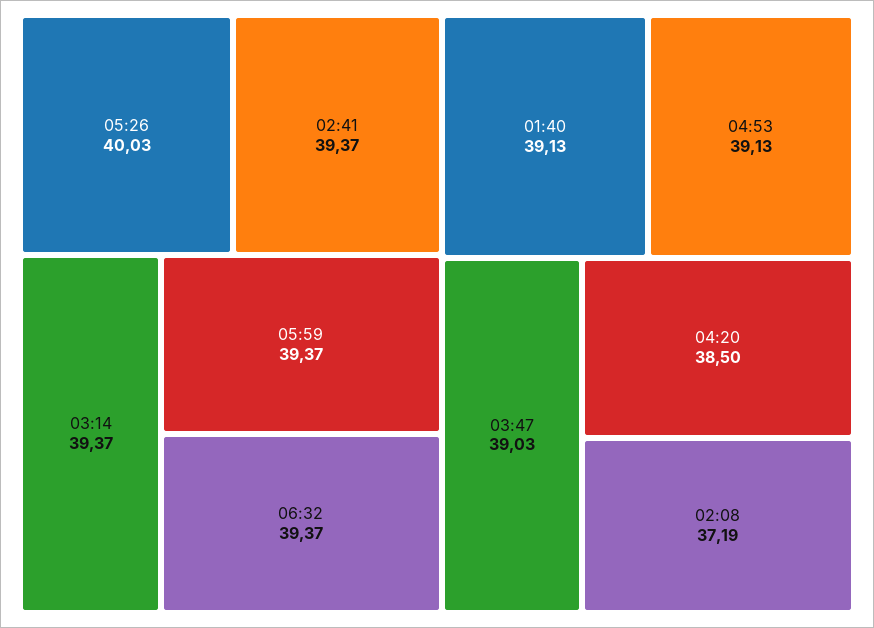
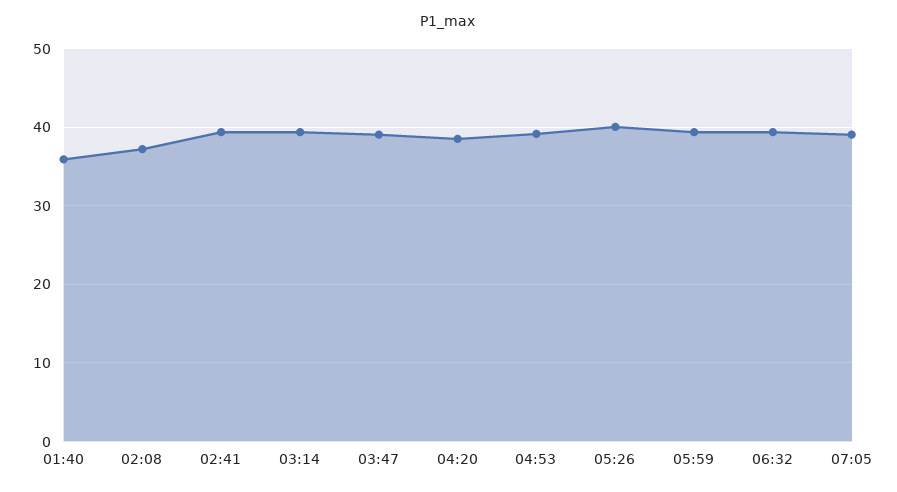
01:40: 39.13 -> 36
07:05: none -> 39

